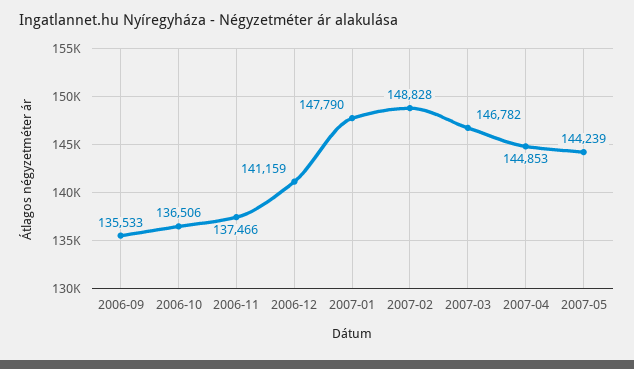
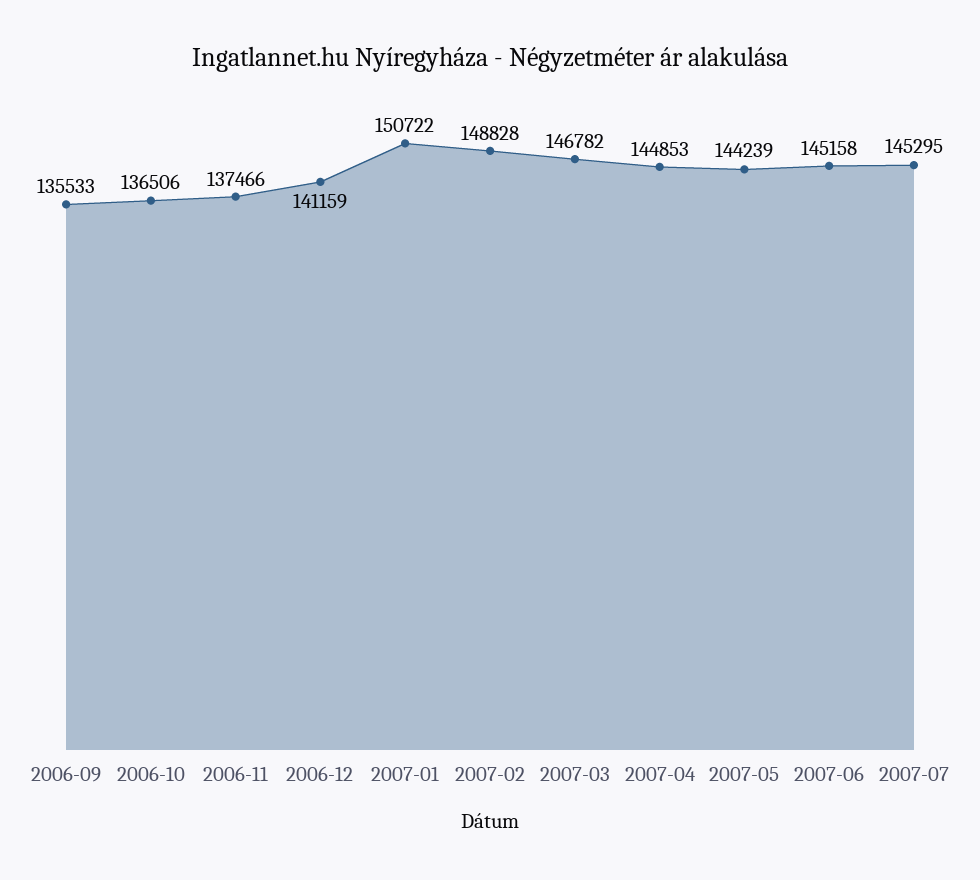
2007-01: 147790 -> 150722
2007-06: none -> 145158
2007-07: none -> 145295

